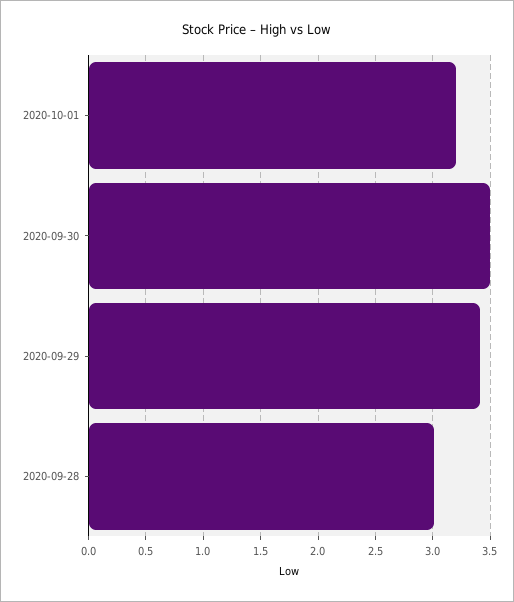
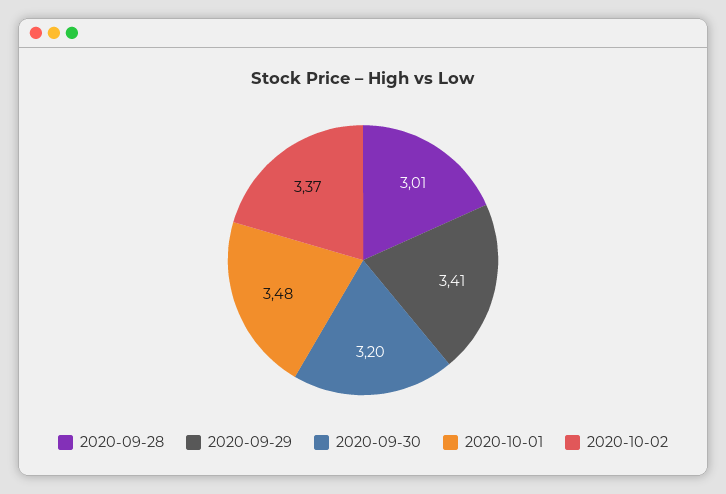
2020-10-01: 3.2 -> 3.48
2020-09-30: 3.5 -> 3.2
2020-10-02: none -> 3.37

